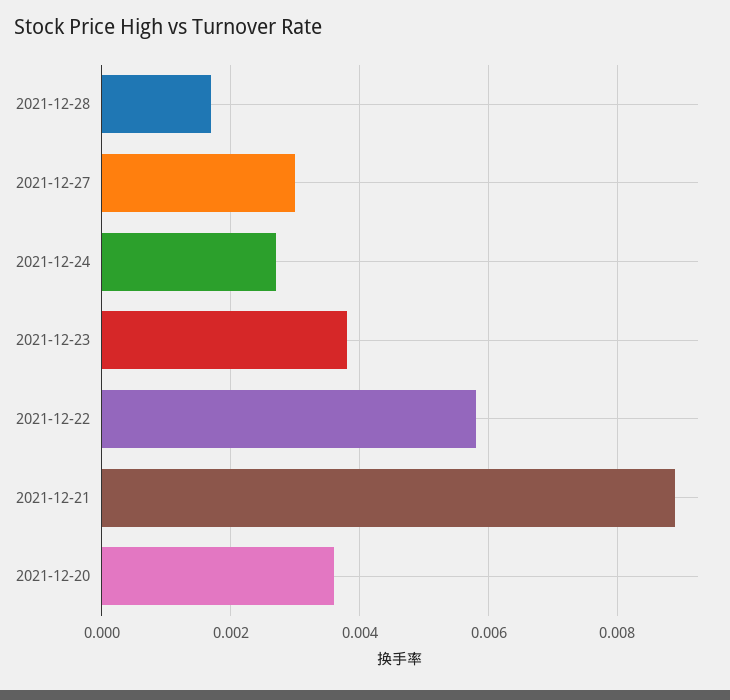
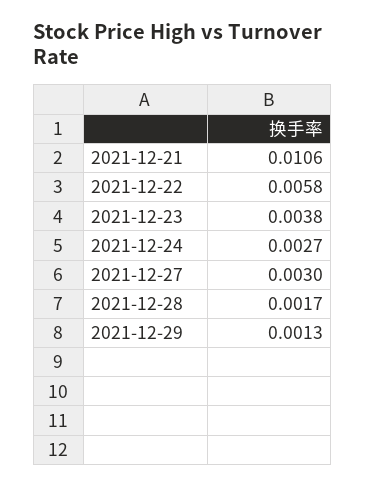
2021-12-21: 0.009 -> 0.0106
2021-12-20: 0.0035 -> none
2021-12-29: none -> 0.0013

